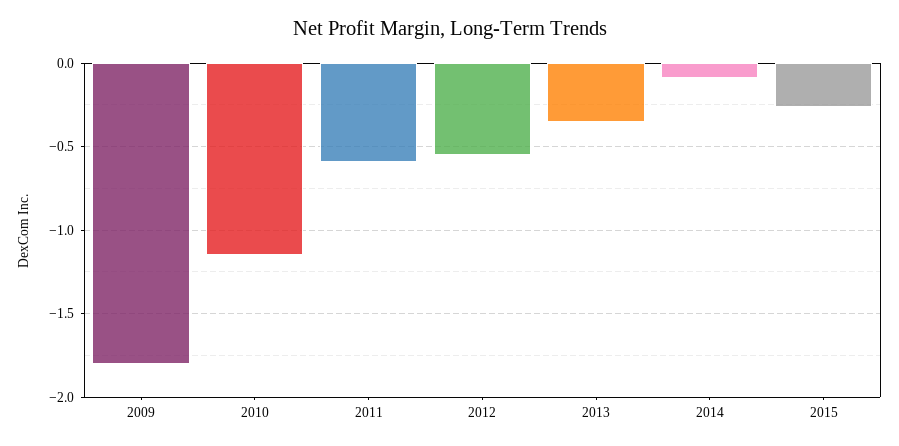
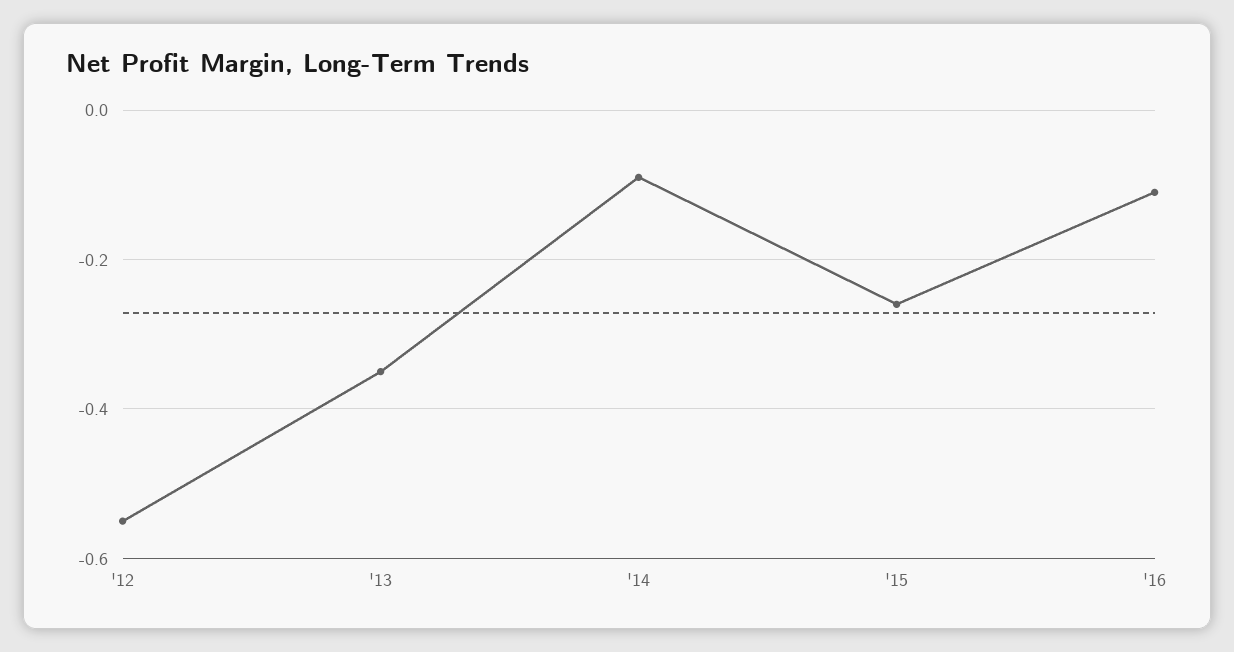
2009: -1.8 -> none
2010: -1.15 -> none
2011: -0.6 -> none
'16: none -> -0.1

